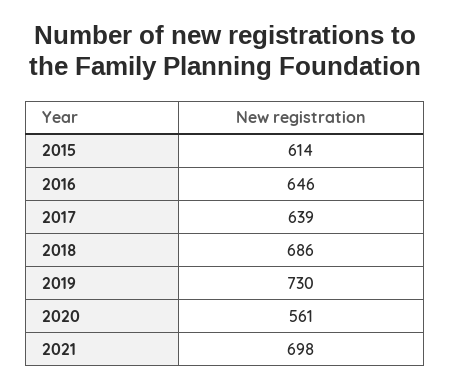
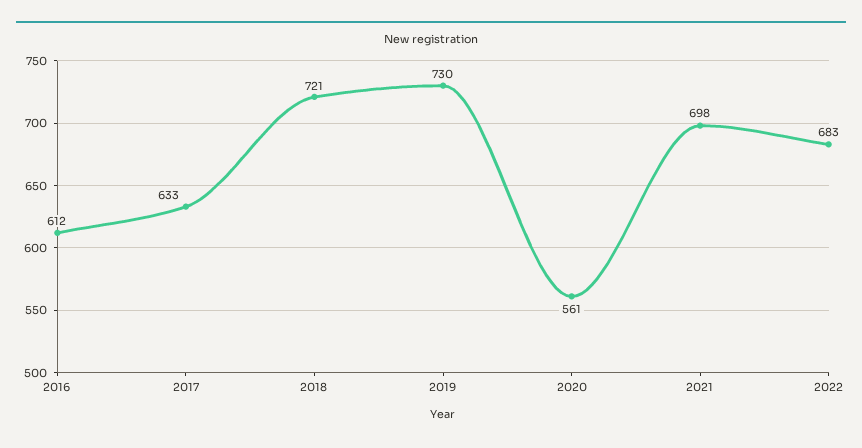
2015: 614 -> none
2016: 646 -> 612
2017: 639 -> 633
2018: 686 -> 721
2022: none -> 683

